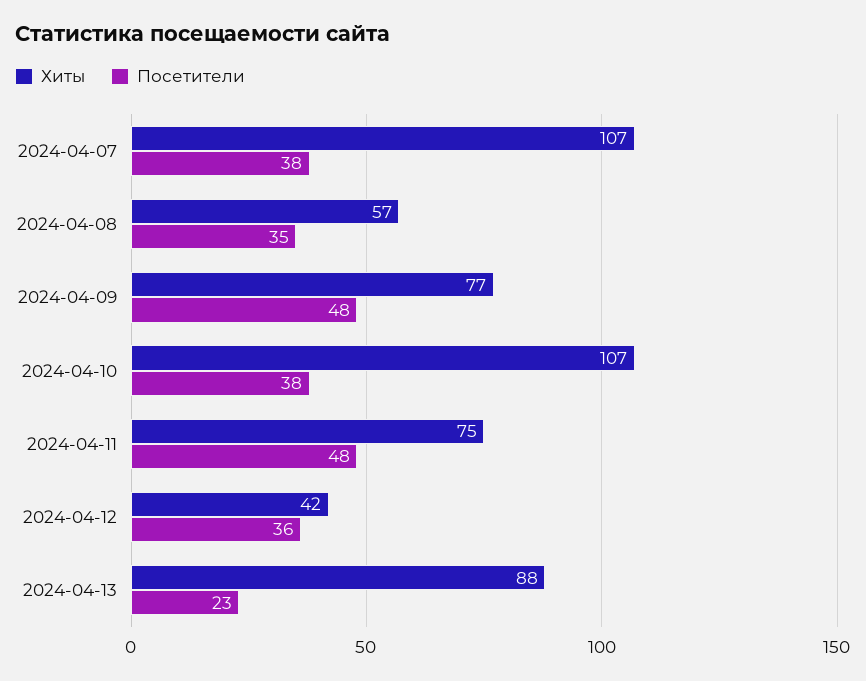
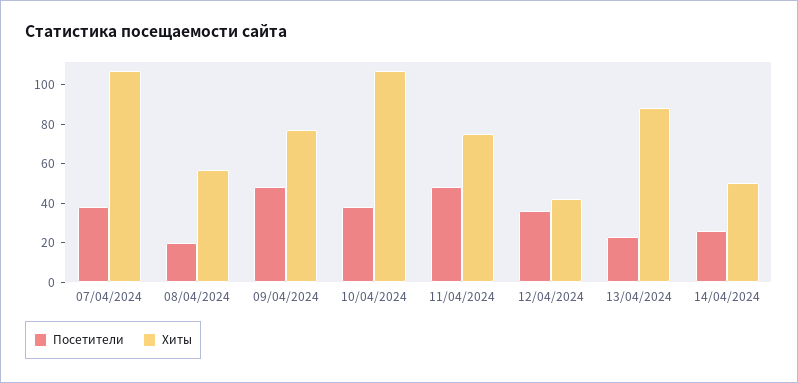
Посетители, 2024-04-08: 35 -> 20
Посетители, 14/04/2024: none -> 25
Хиты, 14/04/2024: none -> 50

